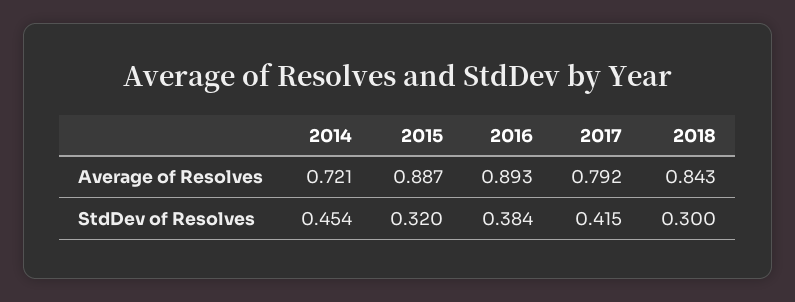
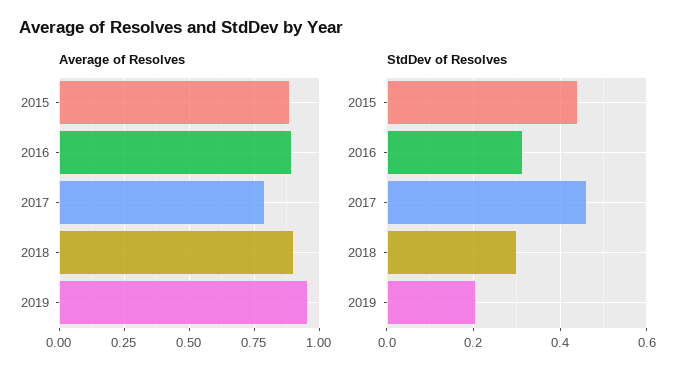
Average of Resolves, 2014: 0.721 -> none
Average of Resolves, 2018: 0.843 -> 0.9
StdDev of Resolves, 2014: 0.454 -> none
StdDev of Resolves, 2015: 0.32 -> 0.44
StdDev of Resolves, 2016: 0.384 -> 0.32
StdDev of Resolves, 2017: 0.415 -> 0.46
Average of Resolves, 2019: none -> 0.95
StdDev of Resolves, 2019: none -> 0.2

